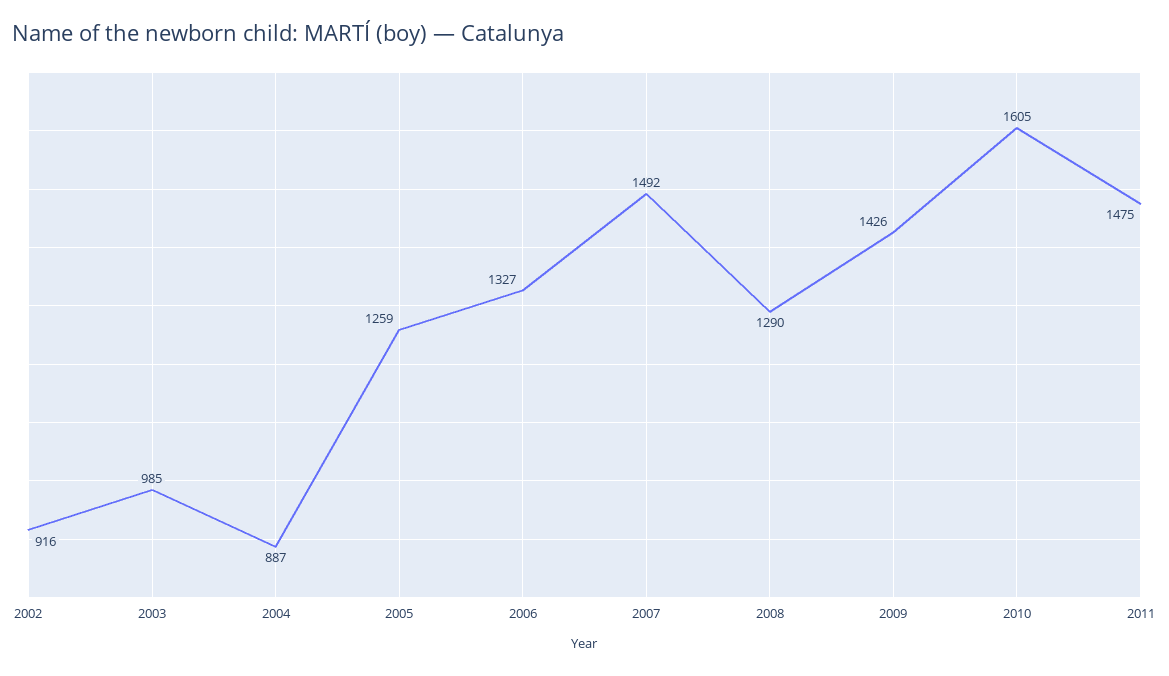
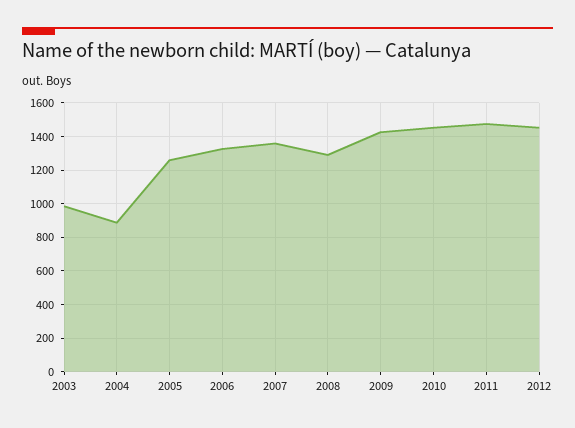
2002: 916 -> none
2007: 1492 -> 1350
2010: 1605 -> 1450
2012: none -> 1450

